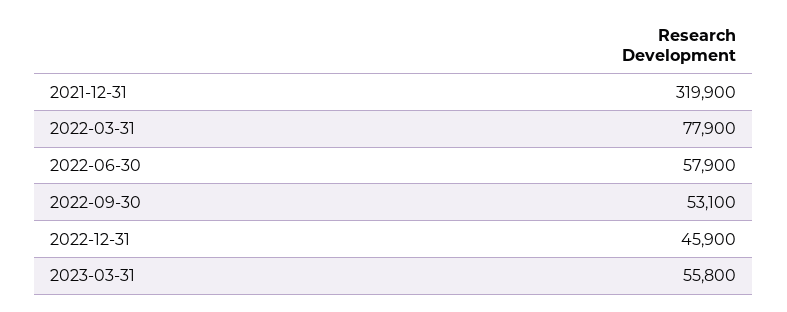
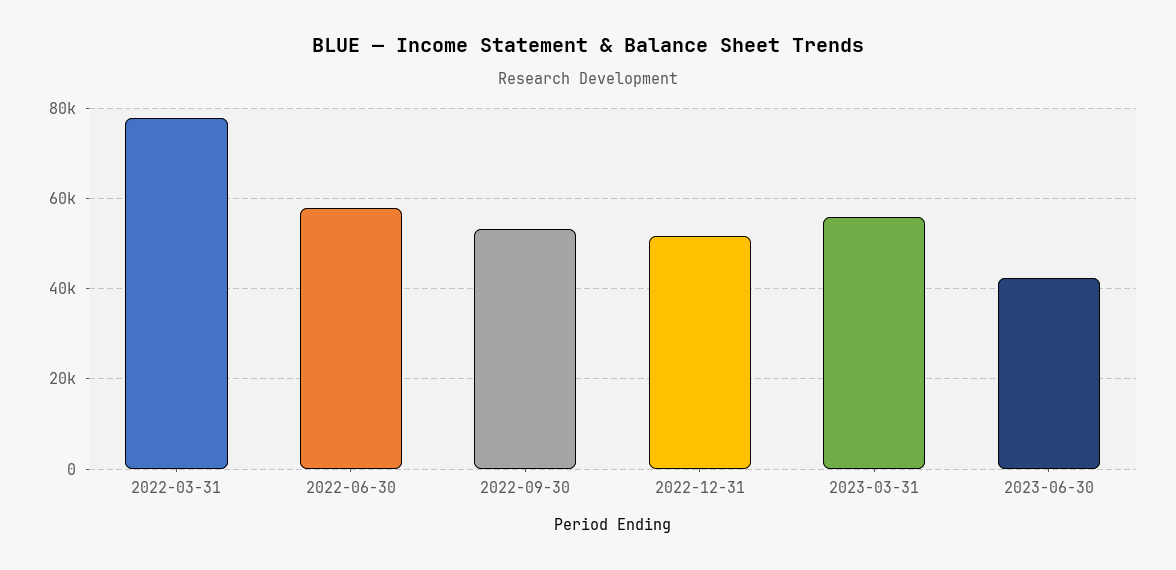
2021-12-31: 319900 -> none
2022-12-31: 45900 -> 52000
2023-06-30: none -> 42000

